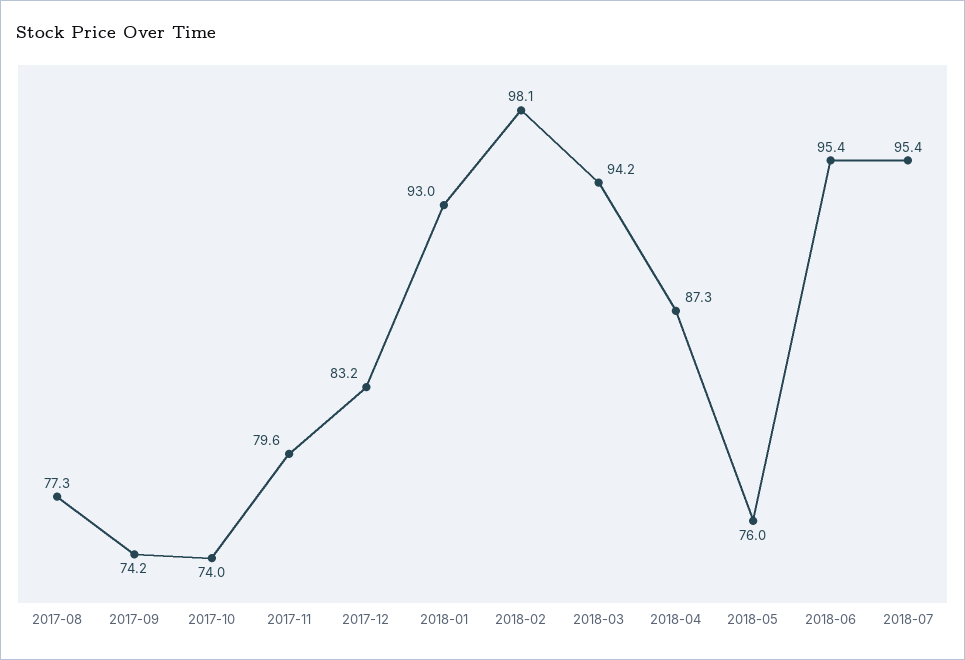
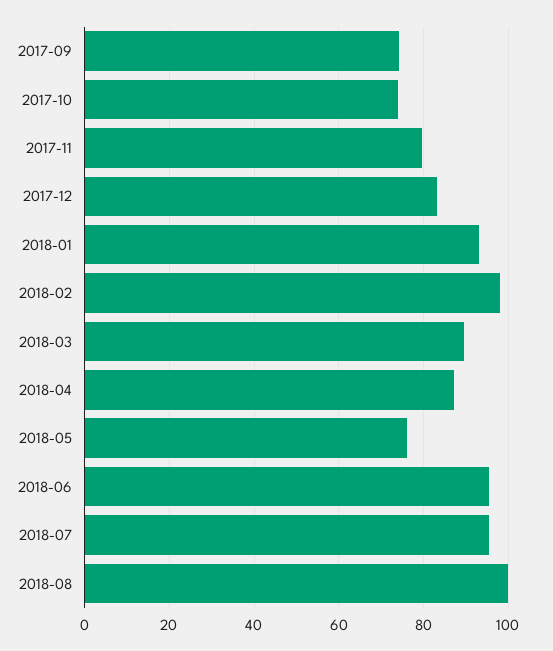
2017-08: 77.3 -> none
2018-03: 94.2 -> 90
2018-08: none -> 100

